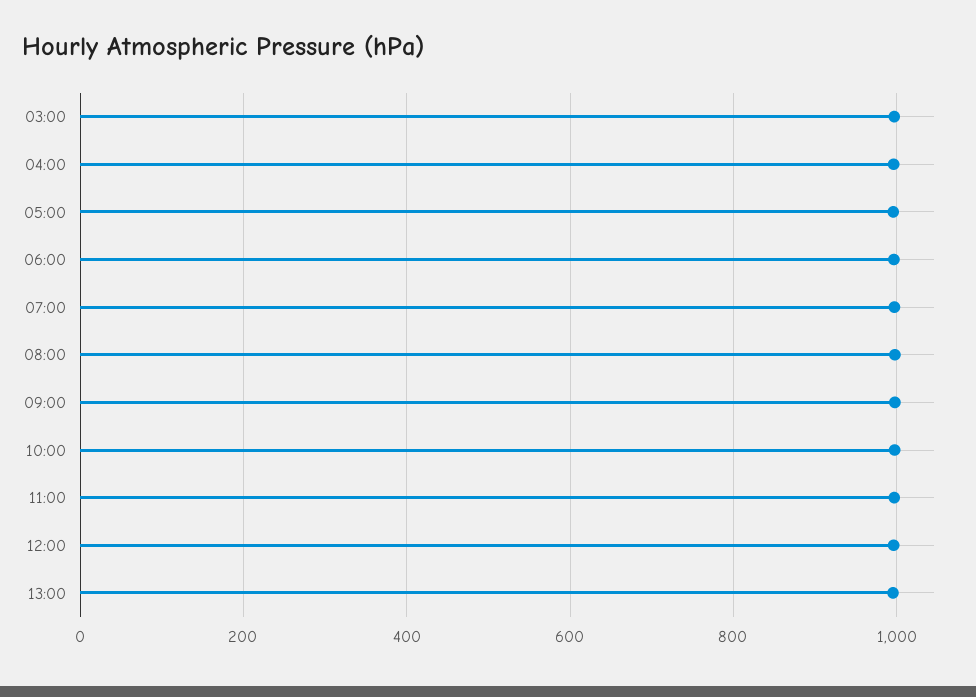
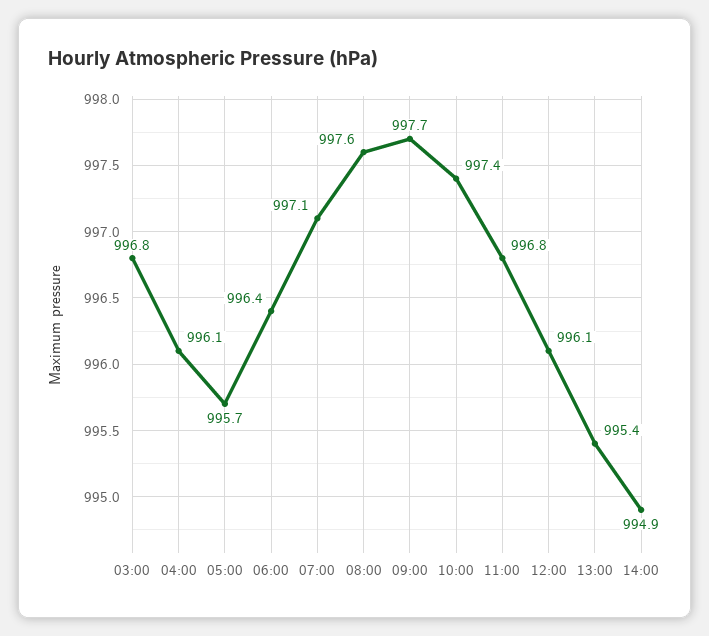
14:00: none -> 994.9

